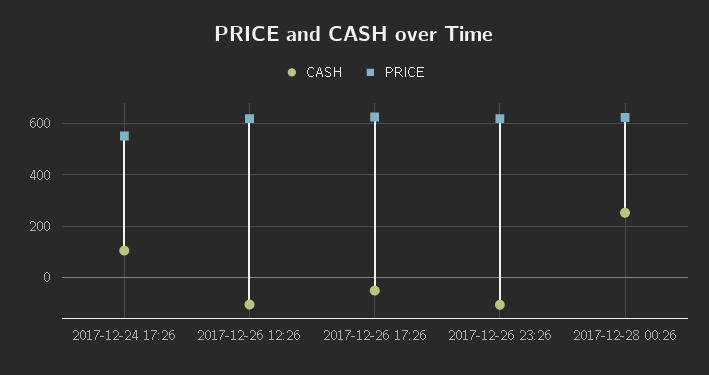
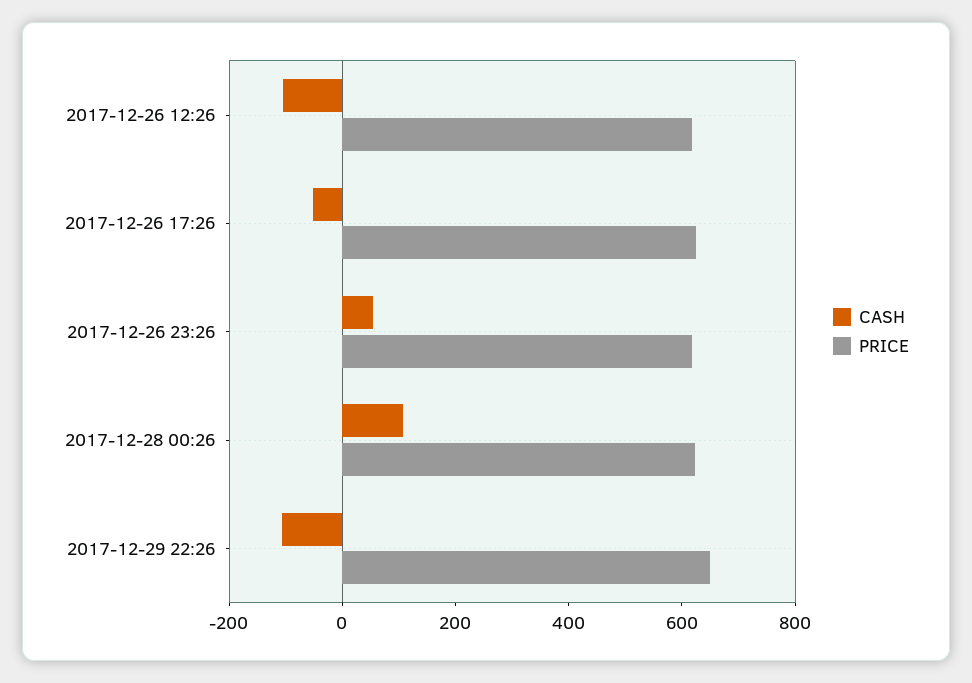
CASH, 2017-12-24 17:26: 100 -> none
PRICE, 2017-12-24 17:26: 550 -> none
CASH, 2017-12-26 23:26: -100 -> 50
CASH, 2017-12-28 00:26: 250 -> 100
CASH, 2017-12-29 22:26: none -> -100
PRICE, 2017-12-29 22:26: none -> 650

